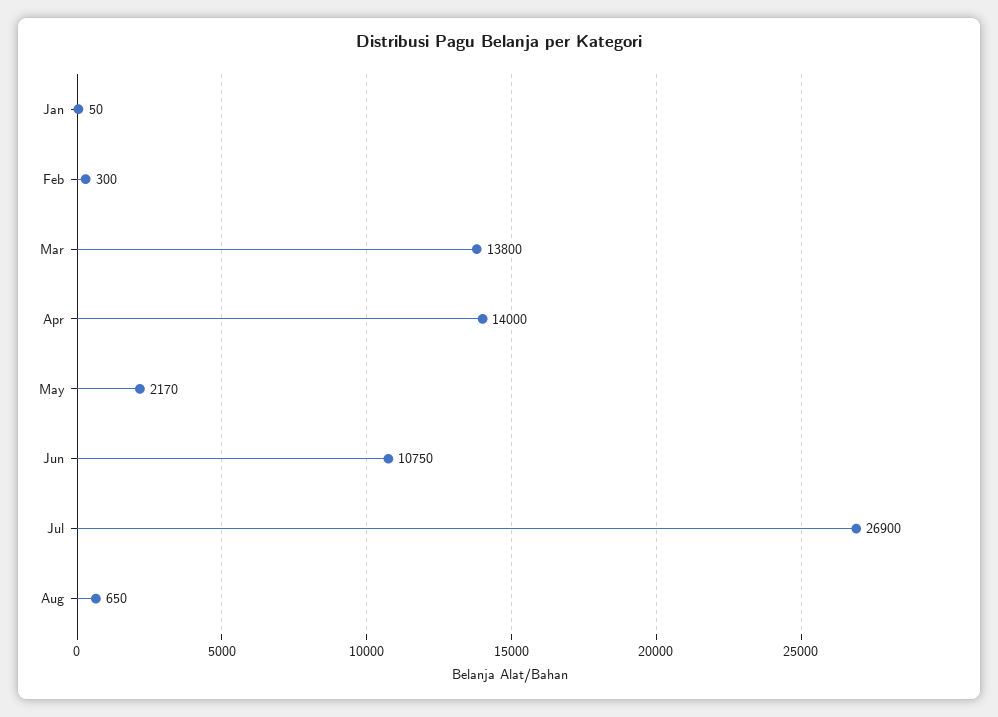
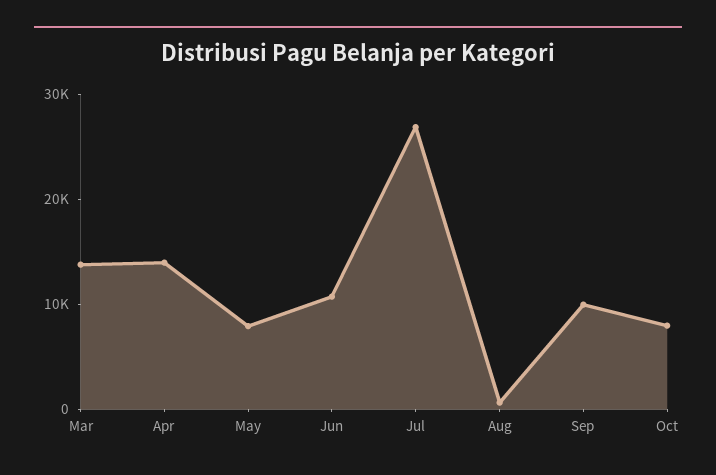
Jan: 50 -> none
Feb: 300 -> none
May: 2170 -> 8000
Sep: none -> 10000
Oct: none -> 8000

